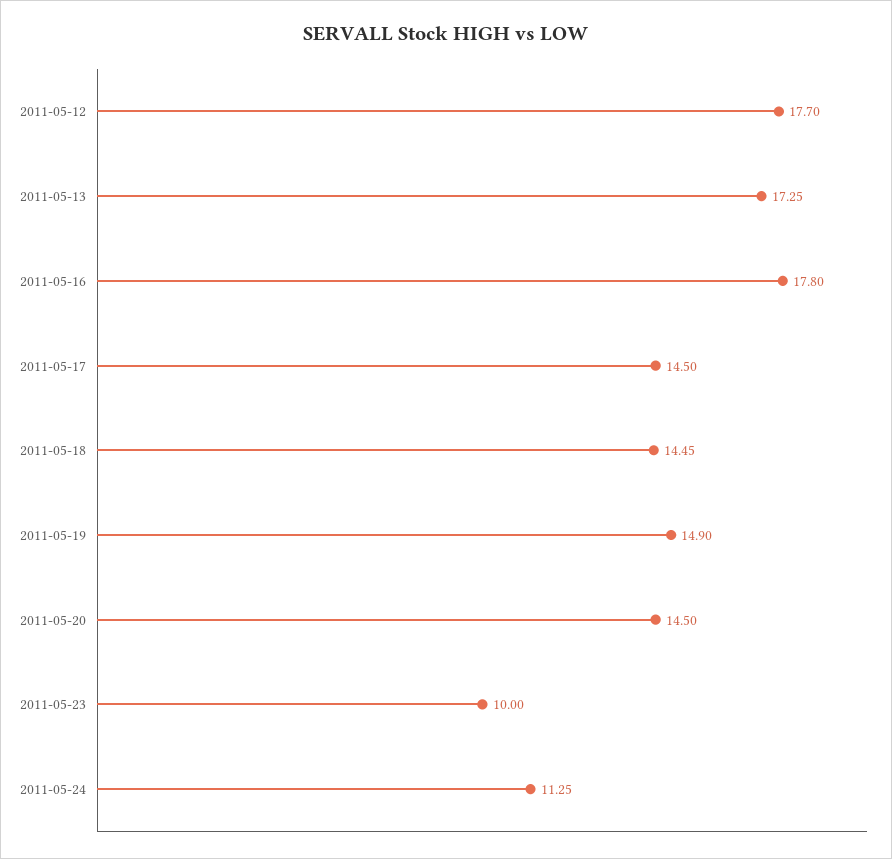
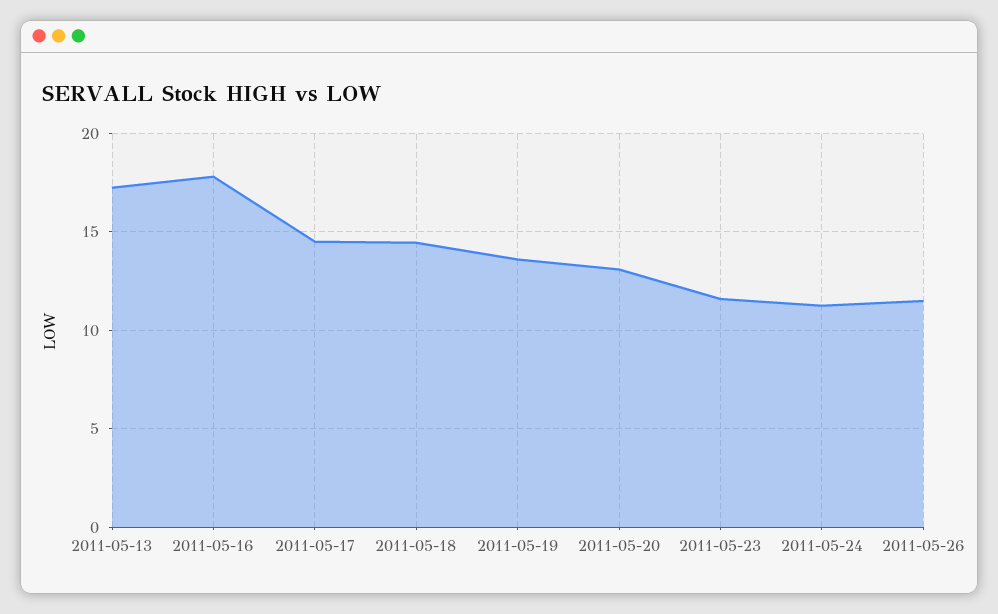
2011-05-12: 17.7 -> none
2011-05-19: 14.9 -> 13.5
2011-05-20: 14.5 -> 13
2011-05-23: 10 -> 11.5
2011-05-26: none -> 11.5

